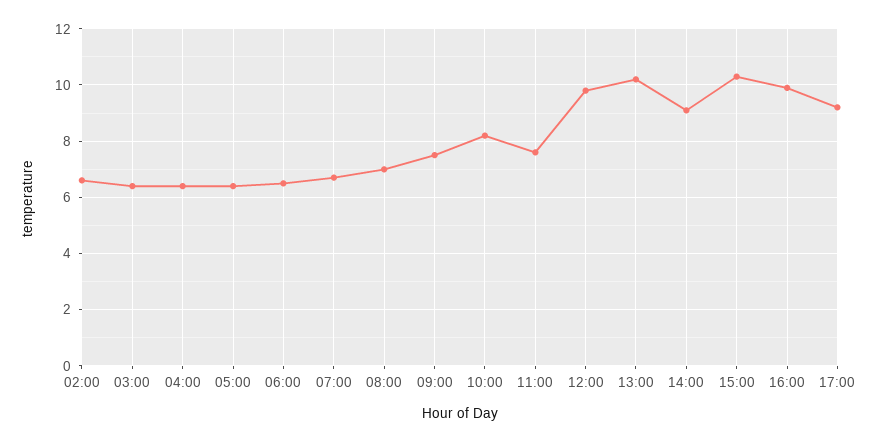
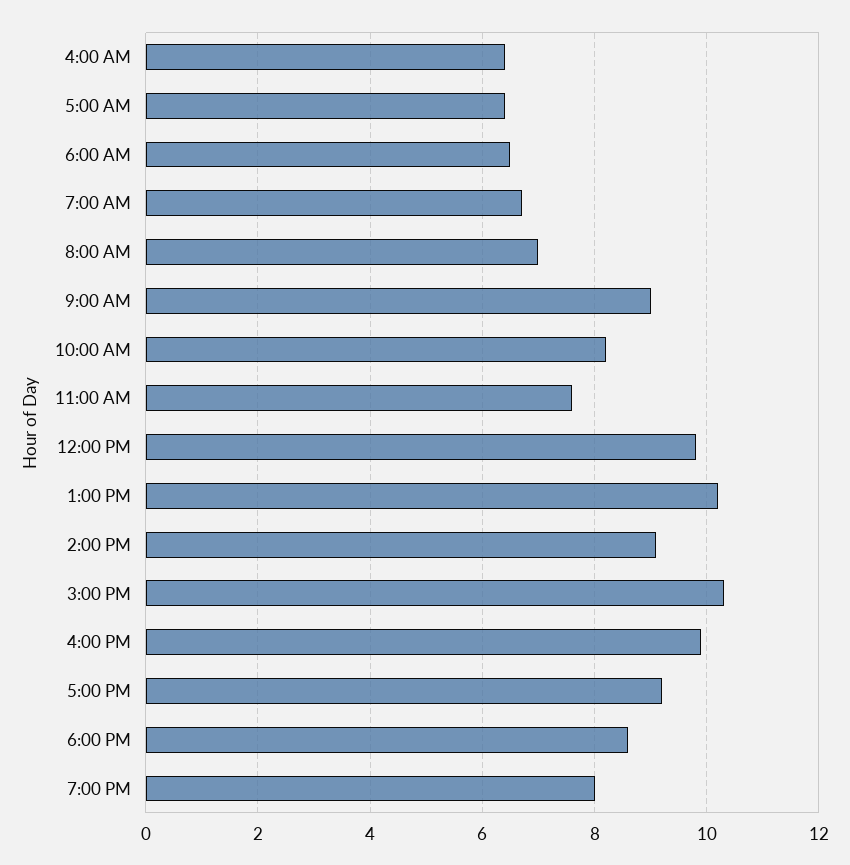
02:00: 6.5 -> none
03:00: 6.5 -> none
09:00: 7.5 -> 9
6:00 PM: none -> 8.5
7:00 PM: none -> 8

